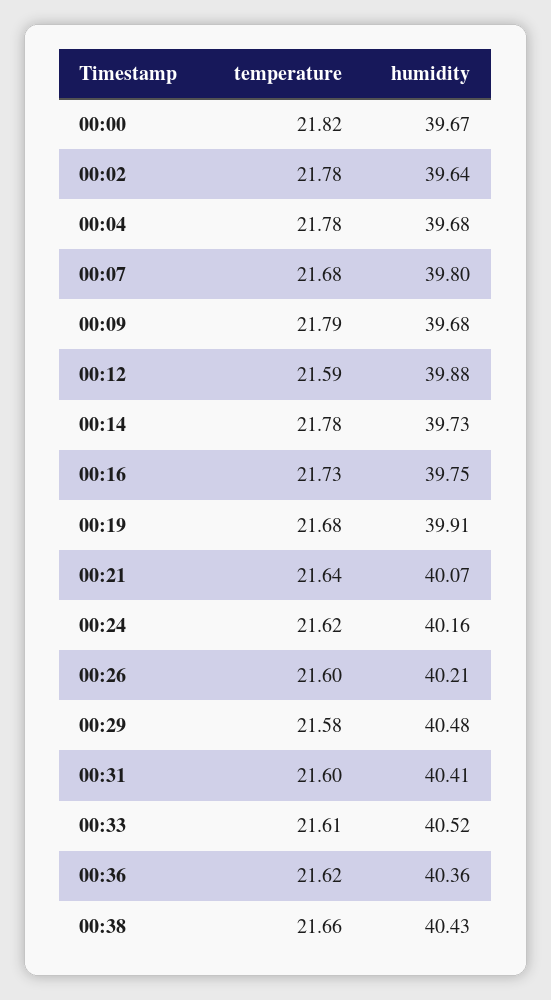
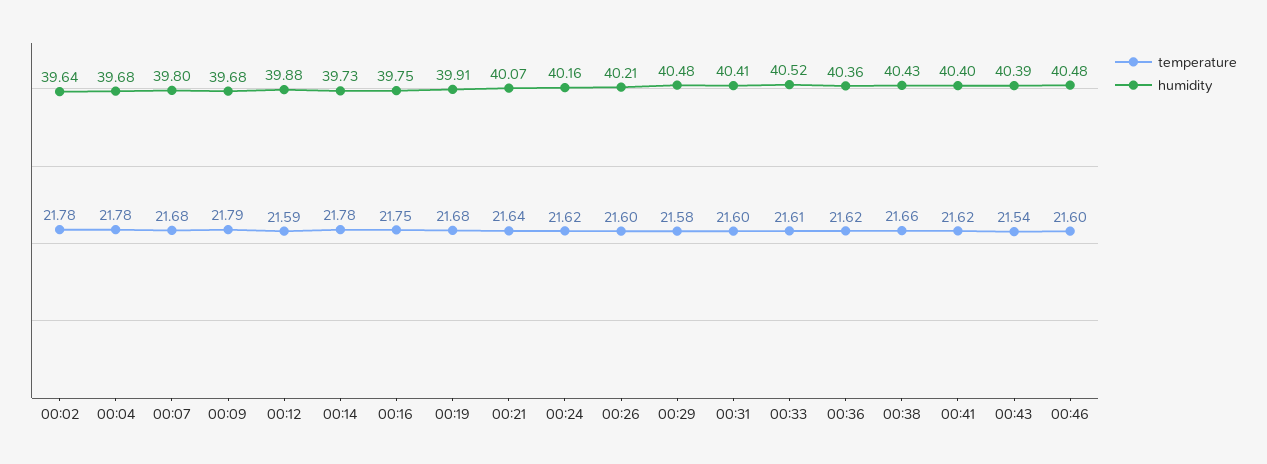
temperature, 00:00: 21.82 -> none
humidity, 00:00: 39.67 -> none
temperature, 00:16: 21.73 -> 21.75
temperature, 00:41: none -> 21.62
humidity, 00:41: none -> 40.4
temperature, 00:43: none -> 21.54
humidity, 00:43: none -> 40.39
temperature, 00:46: none -> 21.6
humidity, 00:46: none -> 40.48

